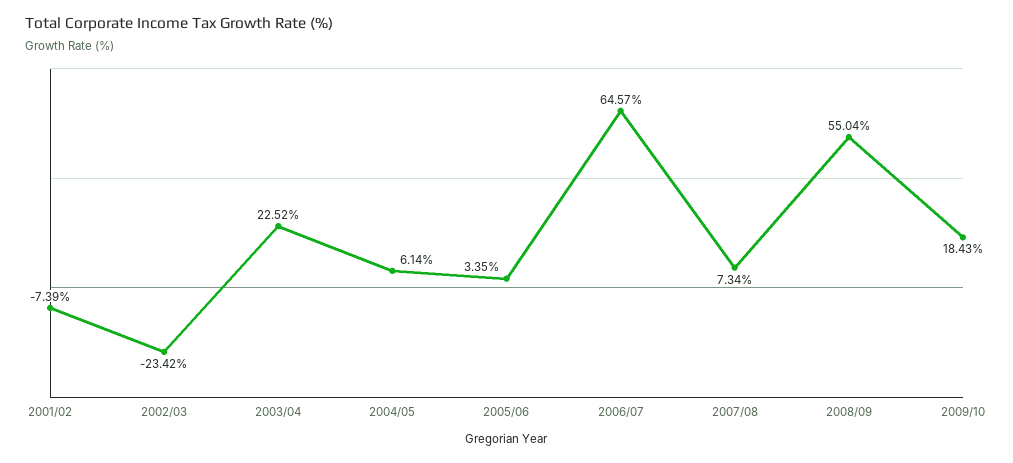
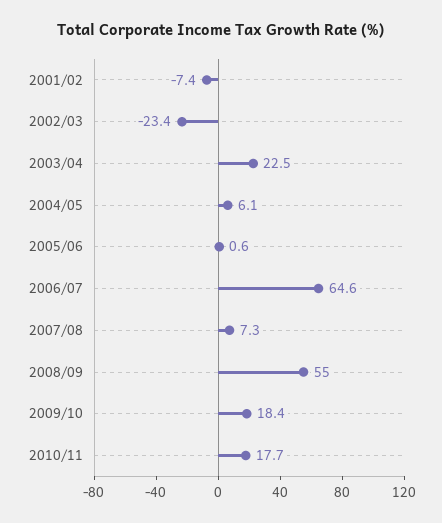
2005/06: 3.35 -> 0.6
2010/11: none -> 17.7

